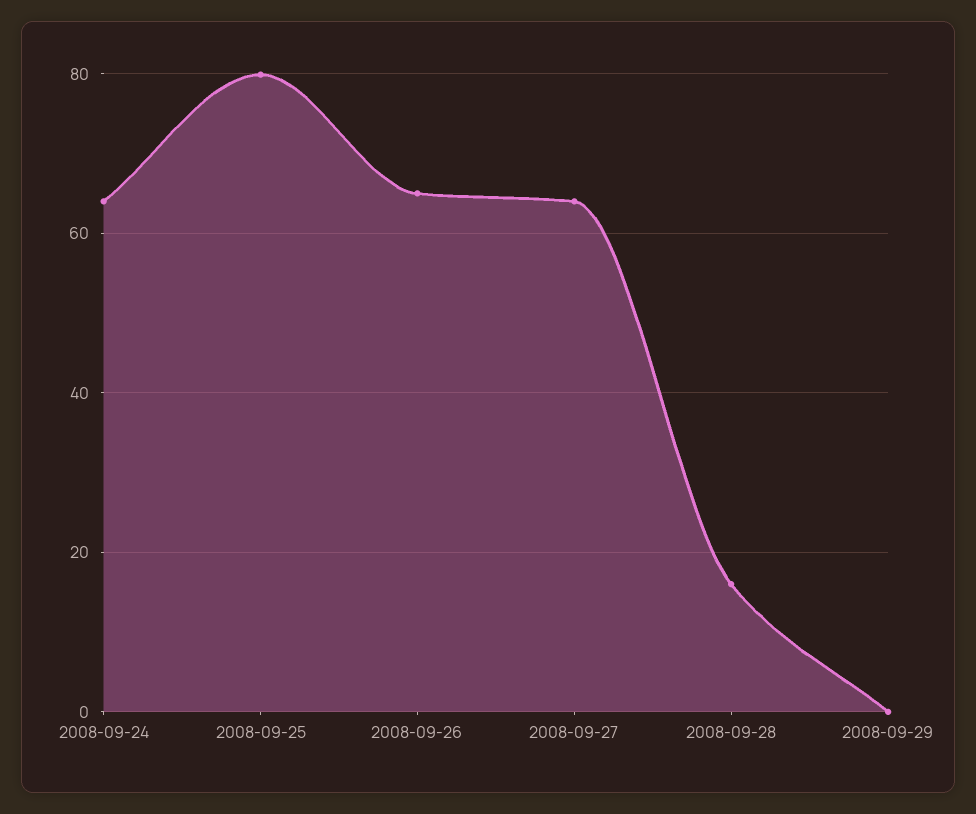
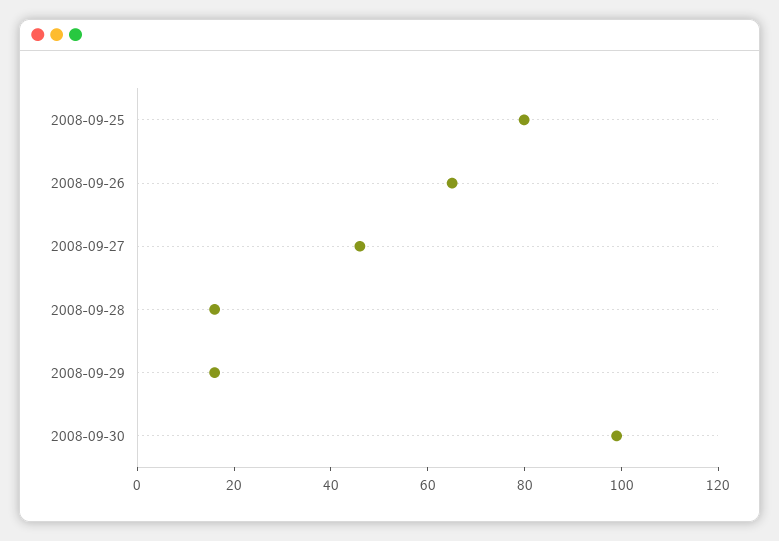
2008-09-24: 64 -> none
2008-09-27: 64 -> 45
2008-09-29: 0 -> 15
2008-09-30: none -> 100

